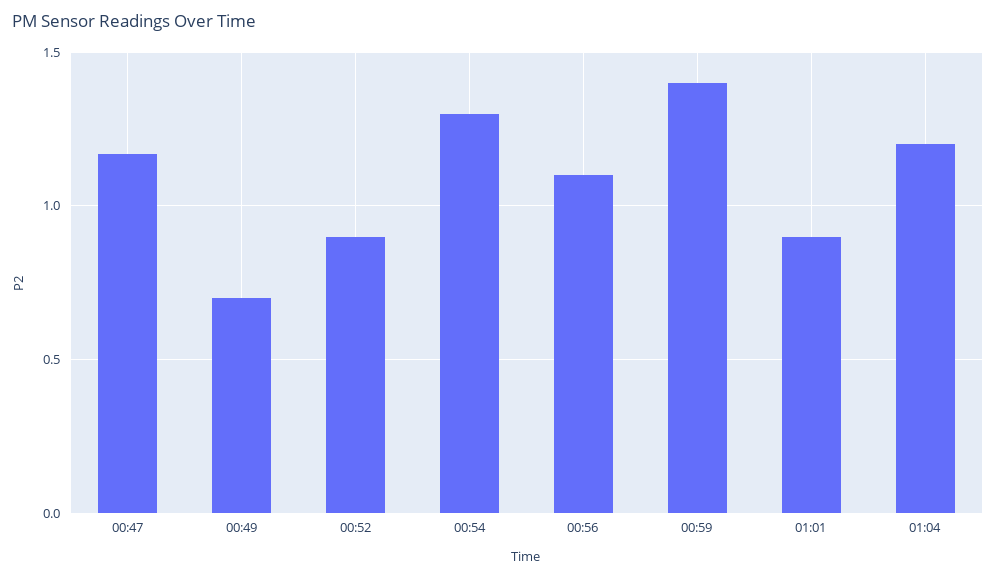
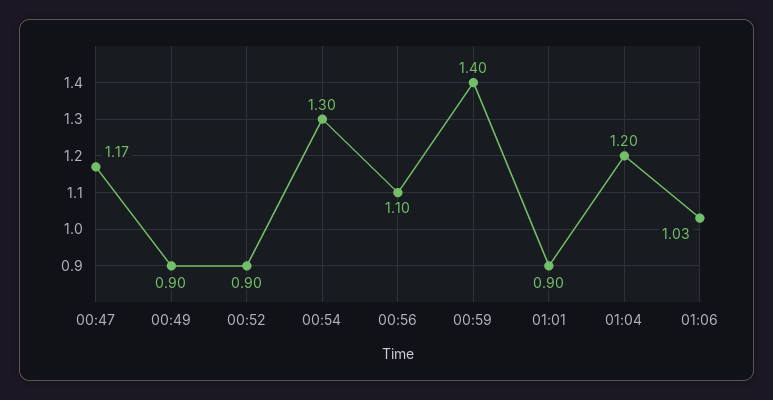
00:49: 0.7 -> 0.9
01:06: none -> 1.03

